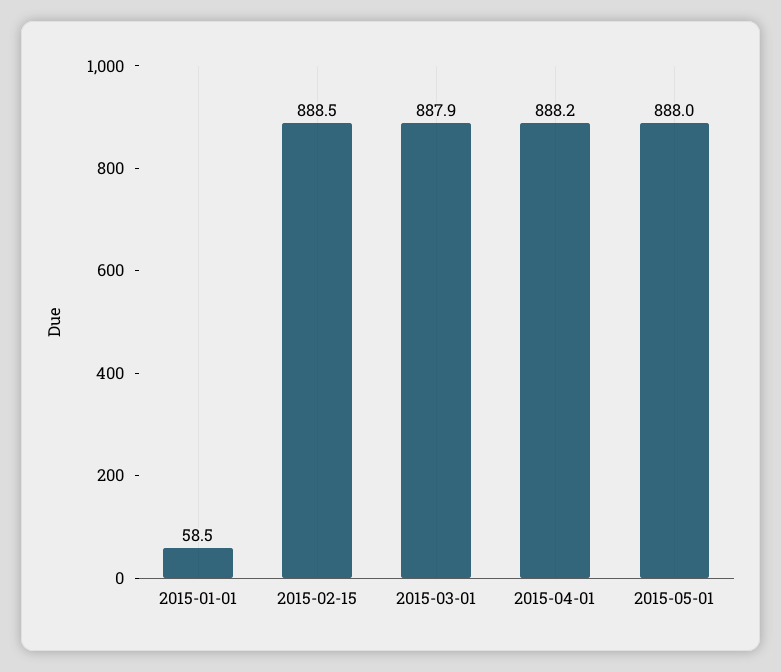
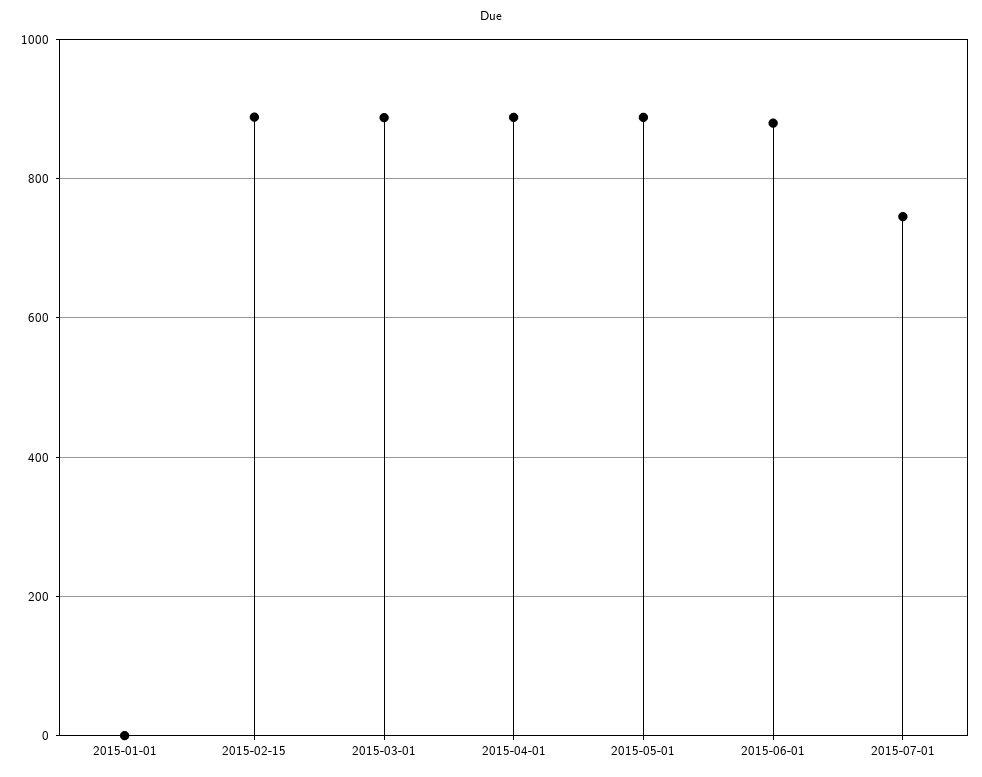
2015-01-01: 58.5 -> 0
2015-06-01: none -> 880
2015-07-01: none -> 740

